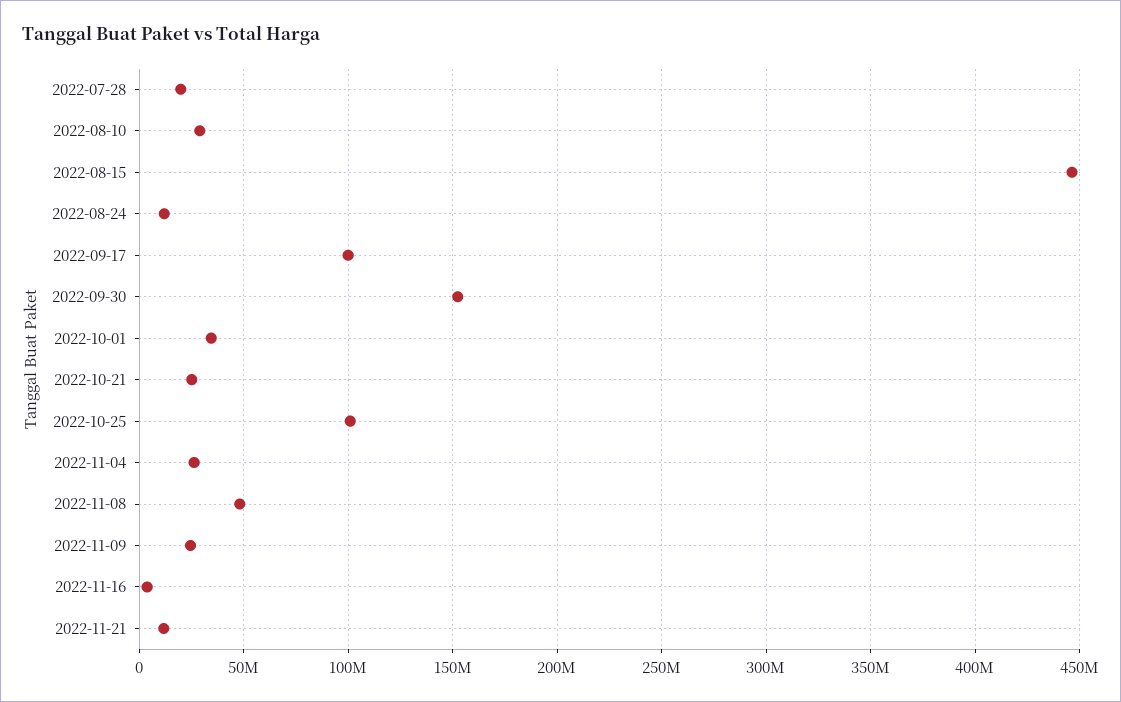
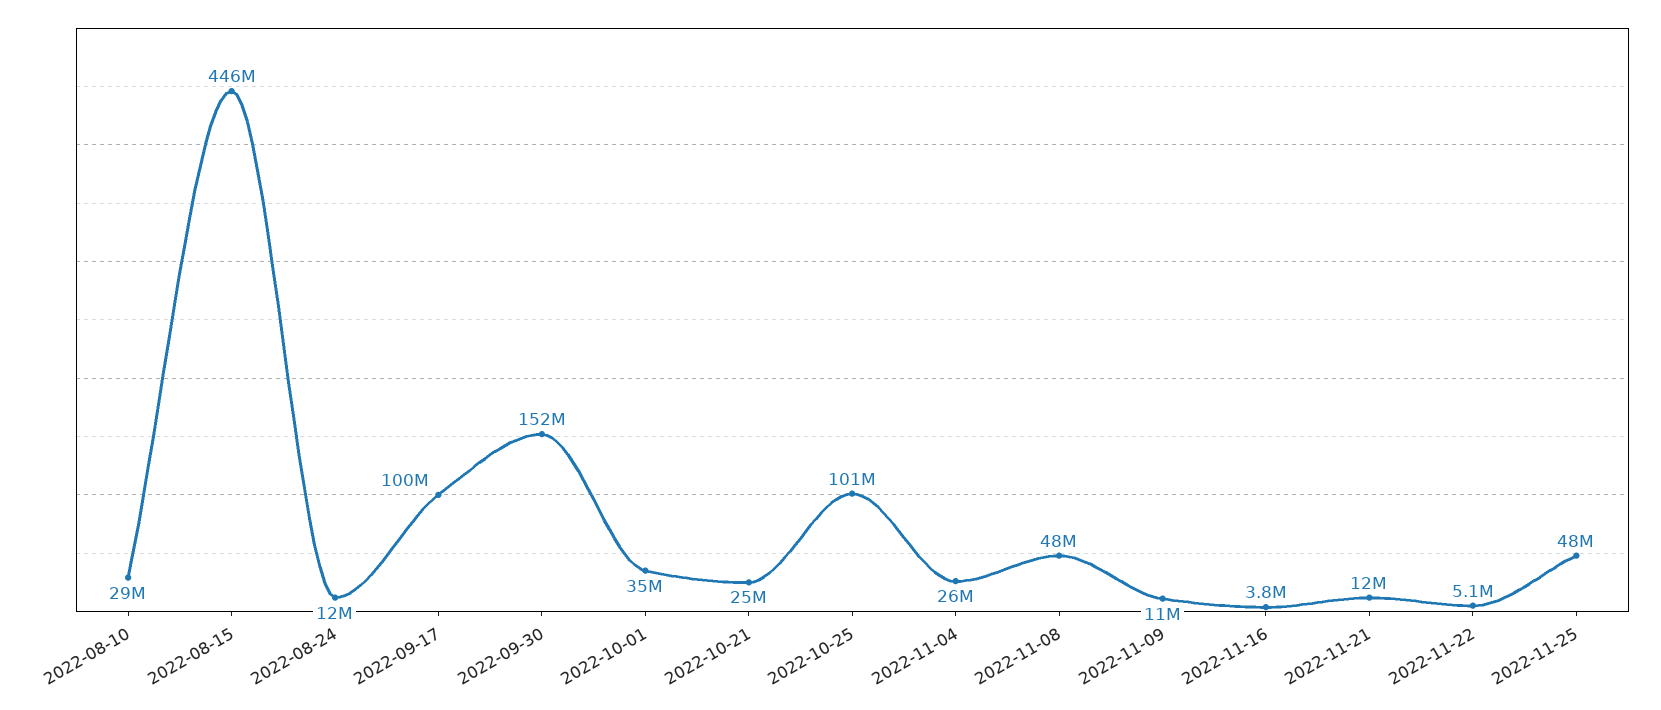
2022-07-28: 20000000 -> none
2022-11-09: 25000000 -> 11000000
2022-11-22: none -> 5100000
2022-11-25: none -> 48000000

